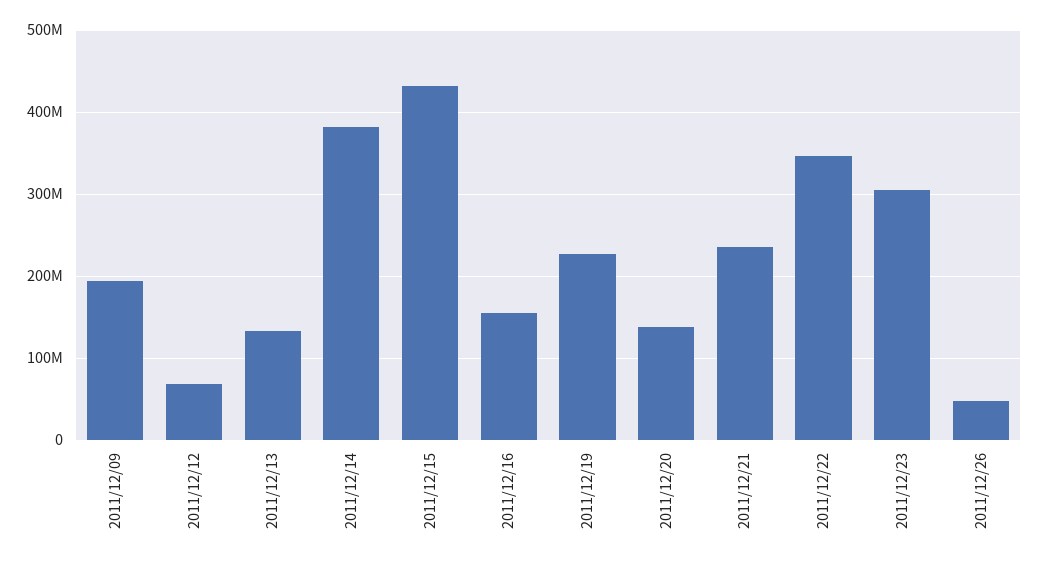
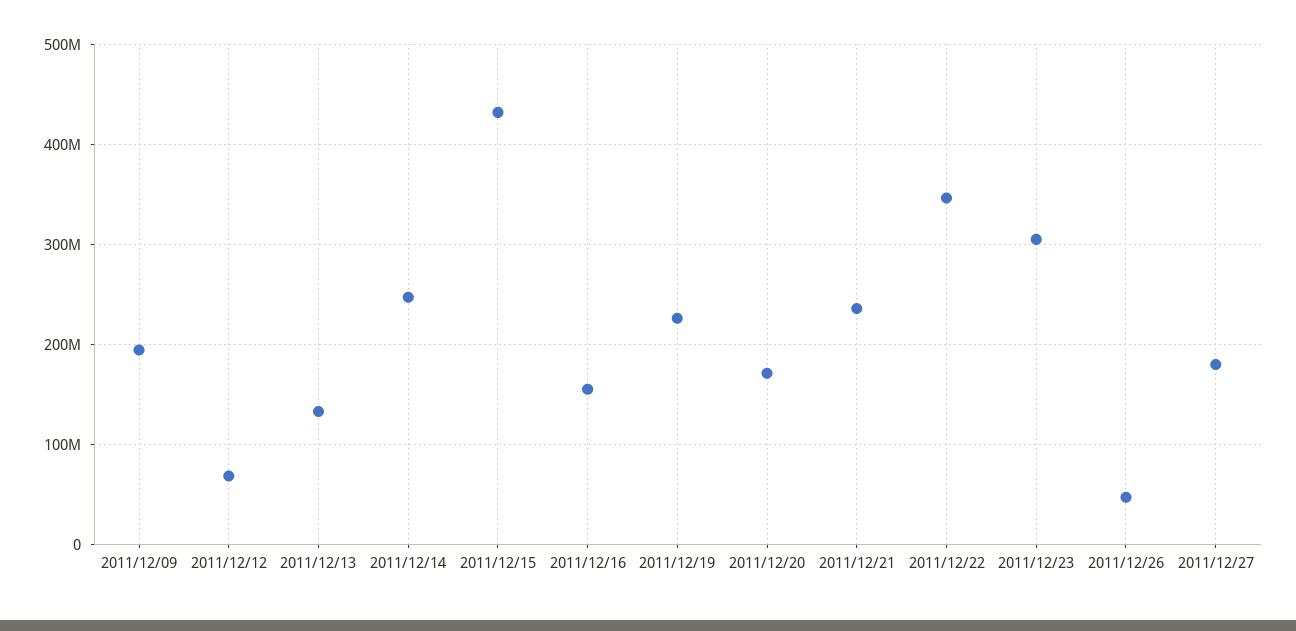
2011/12/14: 380000000 -> 250000000
2011/12/20: 140000000 -> 170000000
2011/12/27: none -> 180000000

